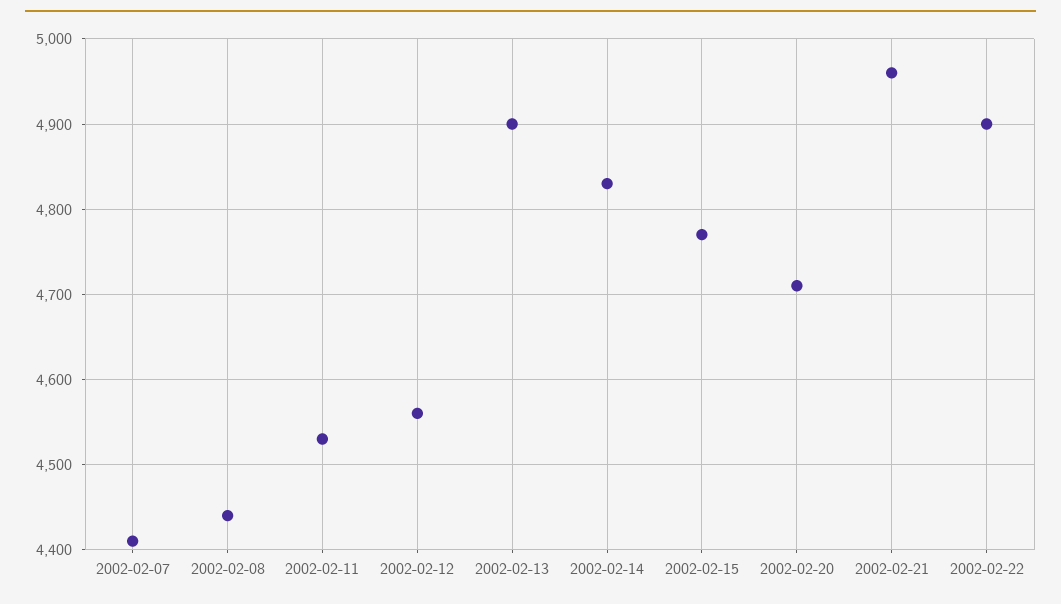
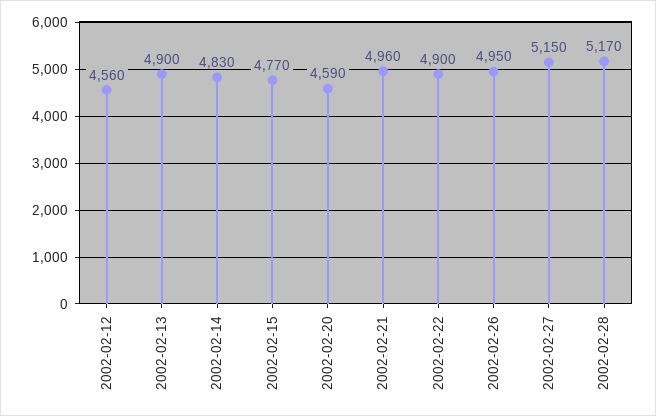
2002-02-07: 4410 -> none
2002-02-08: 4440 -> none
2002-02-11: 4530 -> none
2002-02-20: 4710 -> 4590
2002-02-26: none -> 4950
2002-02-27: none -> 5150
2002-02-28: none -> 5170

